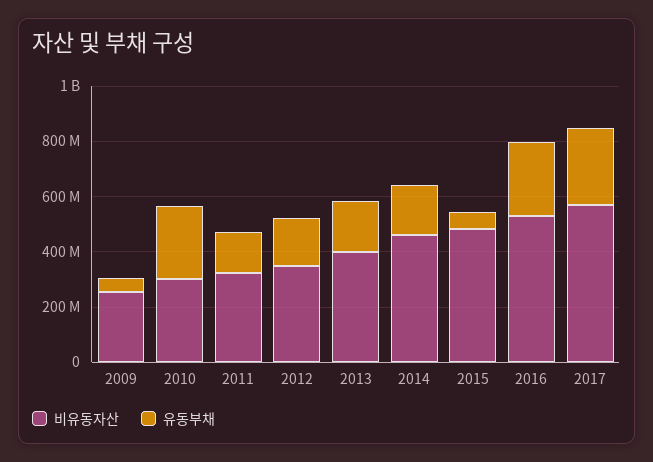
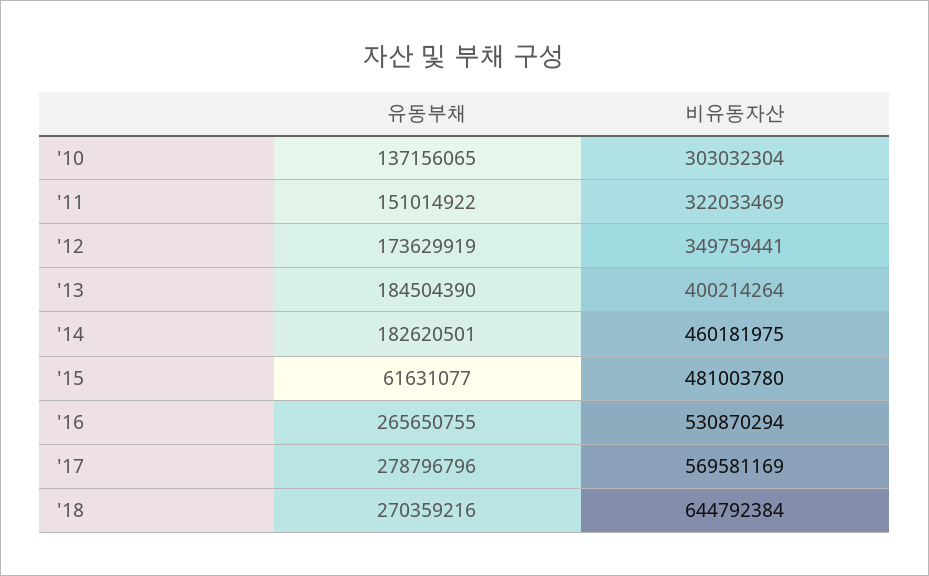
비유동자산, 2009: 250000000 -> none
유동부채, 2009: 50000000 -> none
유동부채, 2010: 250000000 -> 137156065
유동부채, '18: none -> 270359216
비유동자산, '18: none -> 644792384

